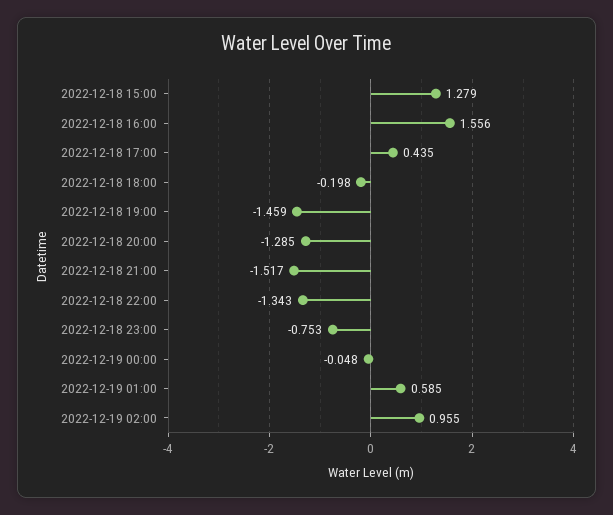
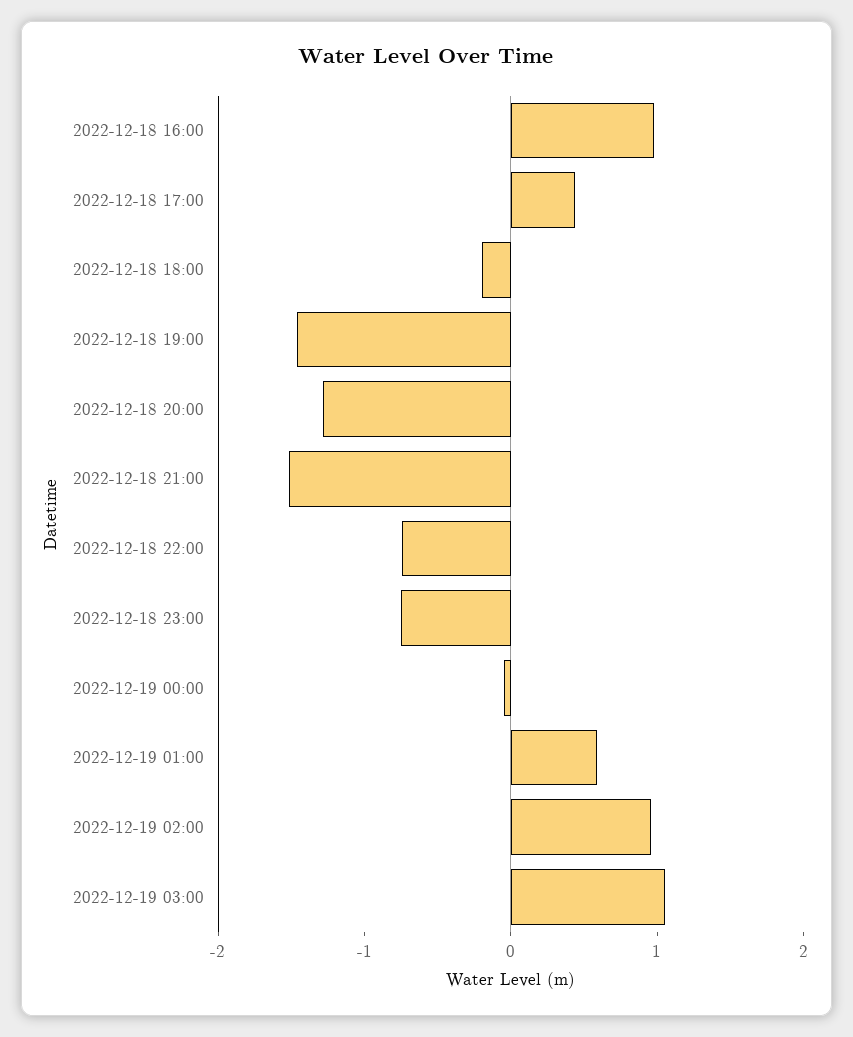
2022-12-18 15:00: 1.279 -> none
2022-12-18 16:00: 1.556 -> 1
2022-12-18 22:00: -1.343 -> -0.8
2022-12-19 03:00: none -> 1

